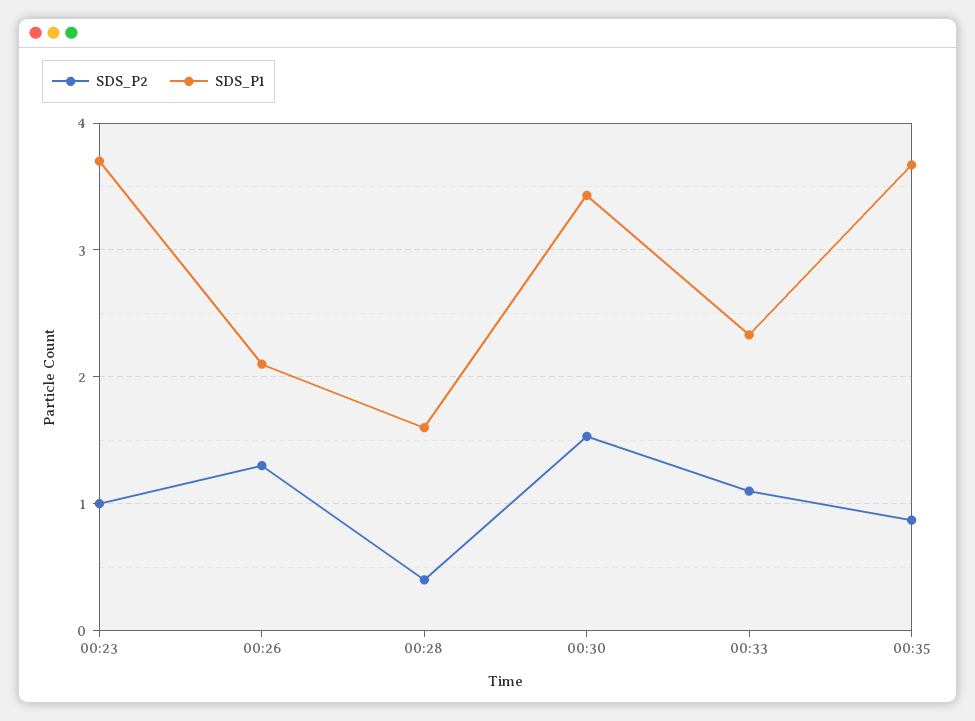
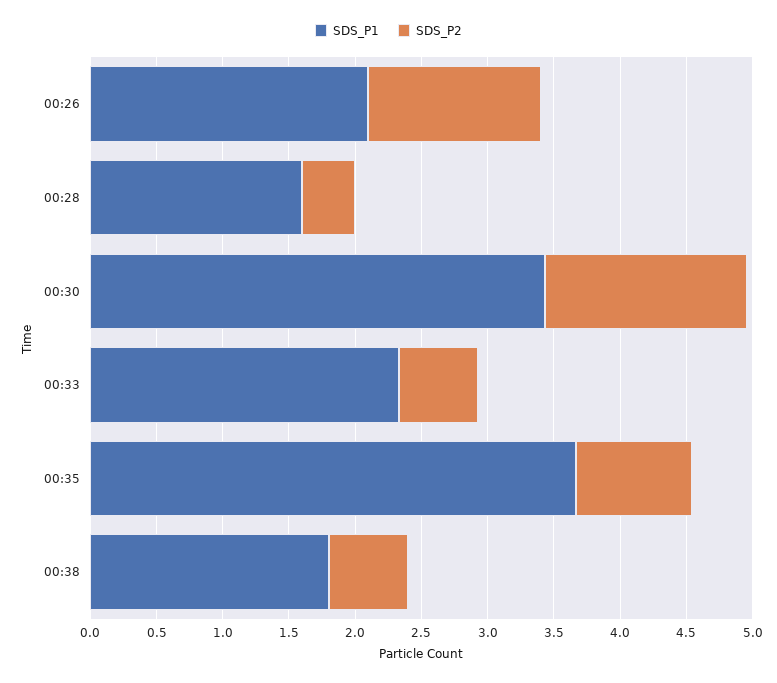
SDS_P2, 00:23: 1 -> none
SDS_P1, 00:23: 3.7 -> none
SDS_P2, 00:33: 1.1 -> 0.6
SDS_P1, 00:38: none -> 1.8
SDS_P2, 00:38: none -> 0.6

